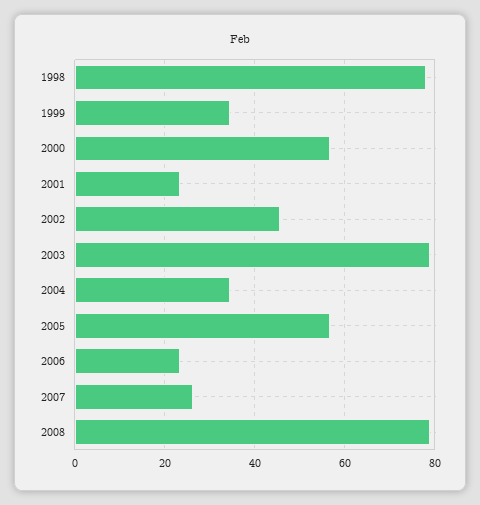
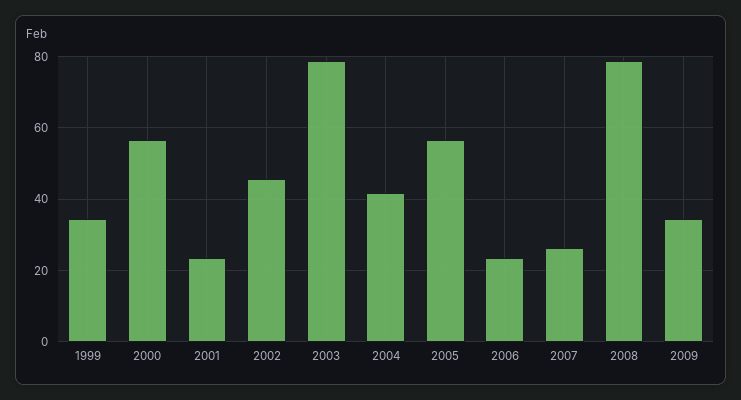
1998: 78 -> none
2004: 34 -> 42
2009: none -> 34

